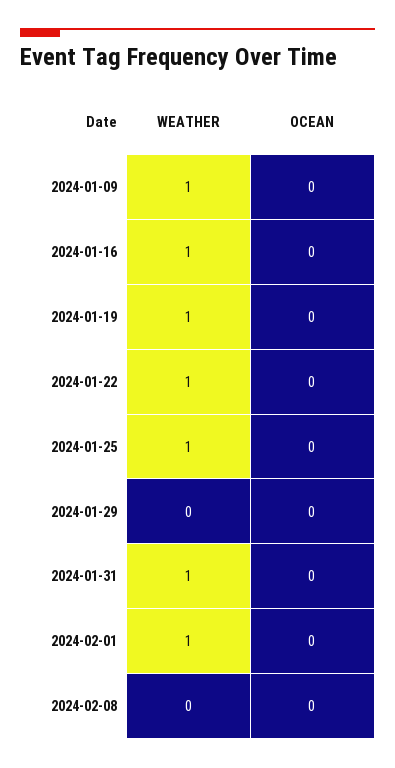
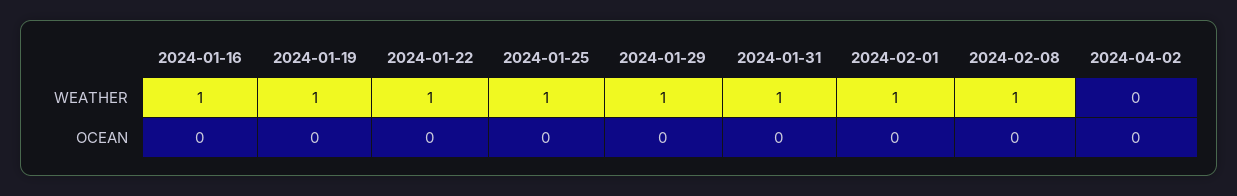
WEATHER, 2024-01-09: 1 -> none
OCEAN, 2024-01-09: 0 -> none
WEATHER, 2024-01-29: 0 -> 1
WEATHER, 2024-02-08: 0 -> 1
WEATHER, 2024-04-02: none -> 0
OCEAN, 2024-04-02: none -> 0

